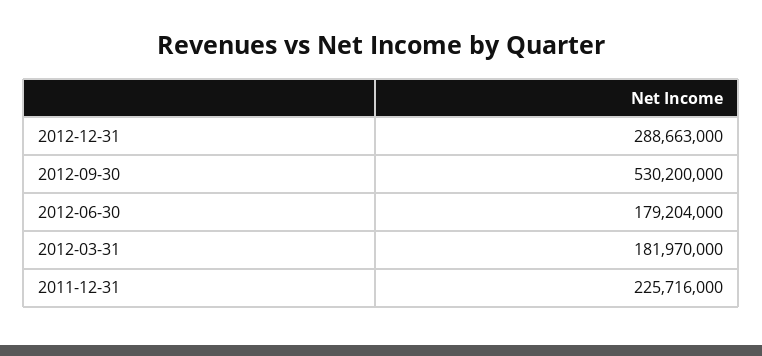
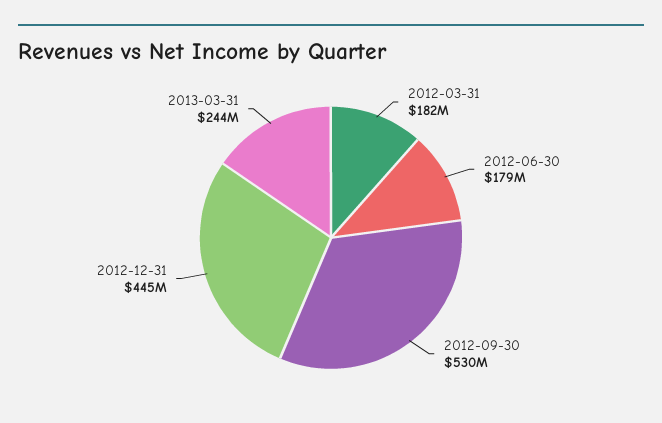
2012-12-31: 288663000 -> 445000000
2011-12-31: 225716000 -> none
2013-03-31: none -> 244000000

